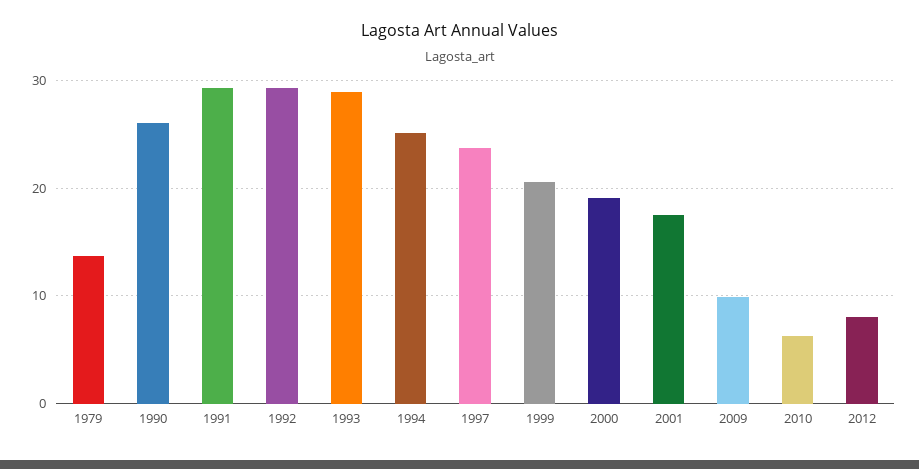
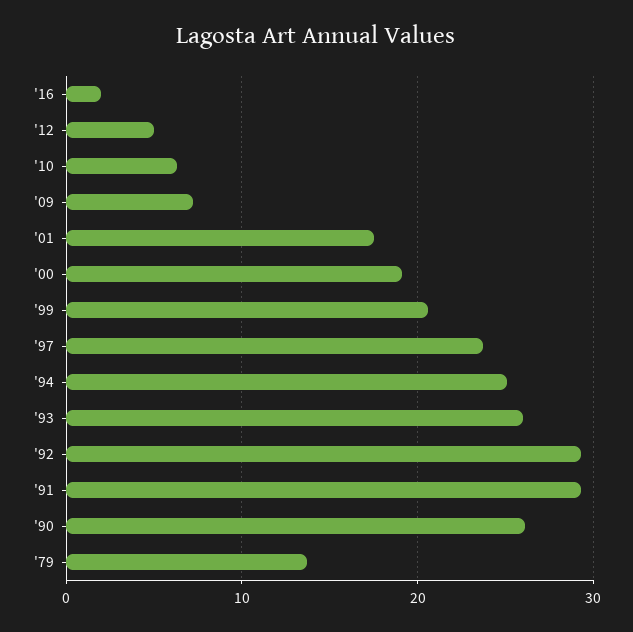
1993: 29 -> 26
2009: 10 -> 7
2012: 8 -> 5
'16: none -> 2

